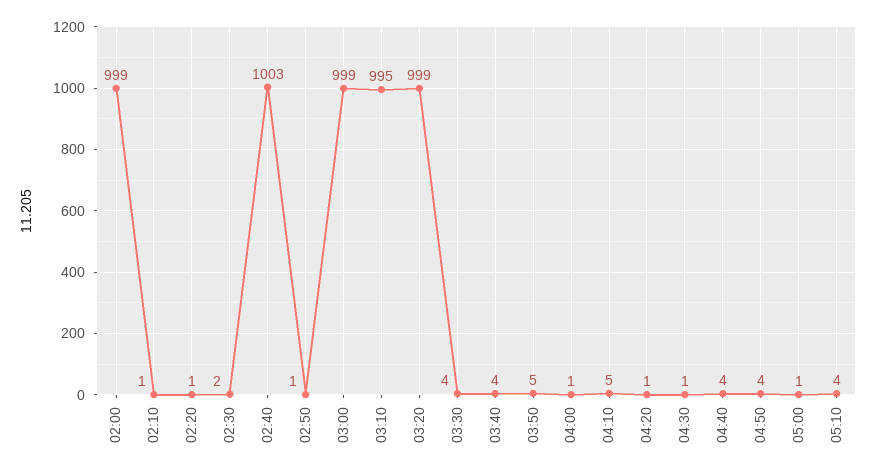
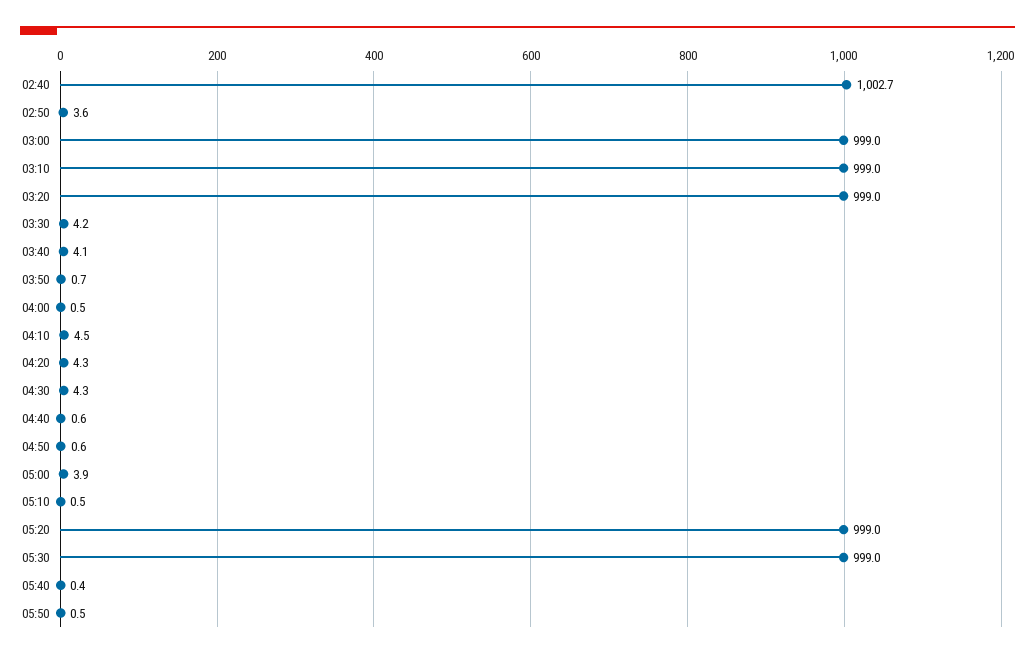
02:00: 999 -> none
02:10: 1 -> none
02:20: 1 -> none
02:30: 2 -> none
02:50: 1 -> 3.6
03:10: 995 -> 999
03:50: 5 -> 0.7
04:20: 1 -> 4.3
04:30: 1 -> 4.3
04:40: 4 -> 0.6
04:50: 4 -> 0.6
05:00: 1 -> 3.9
05:10: 4 -> 0.5
05:20: none -> 999
05:30: none -> 999
05:40: none -> 0.4
05:50: none -> 0.5

